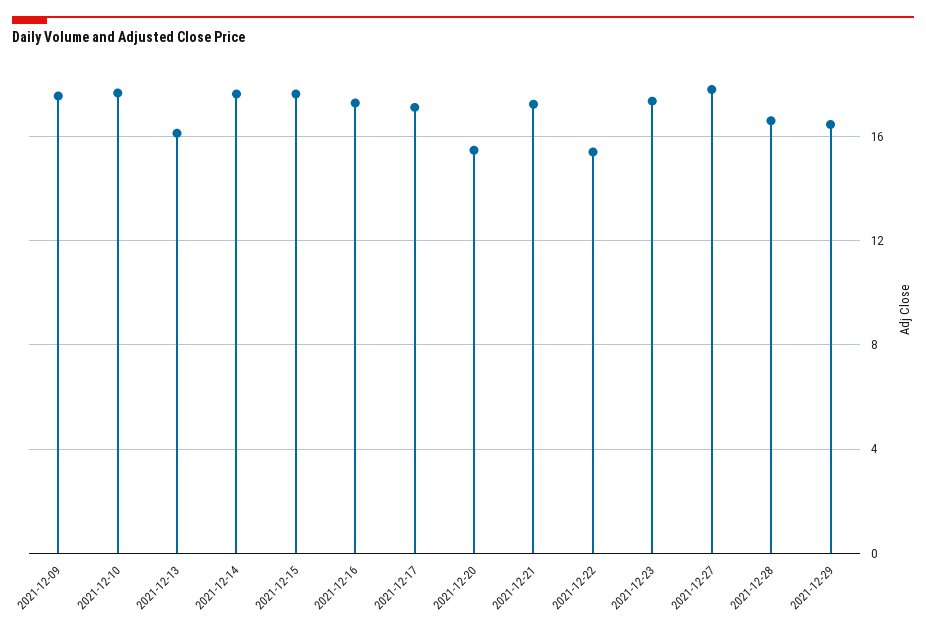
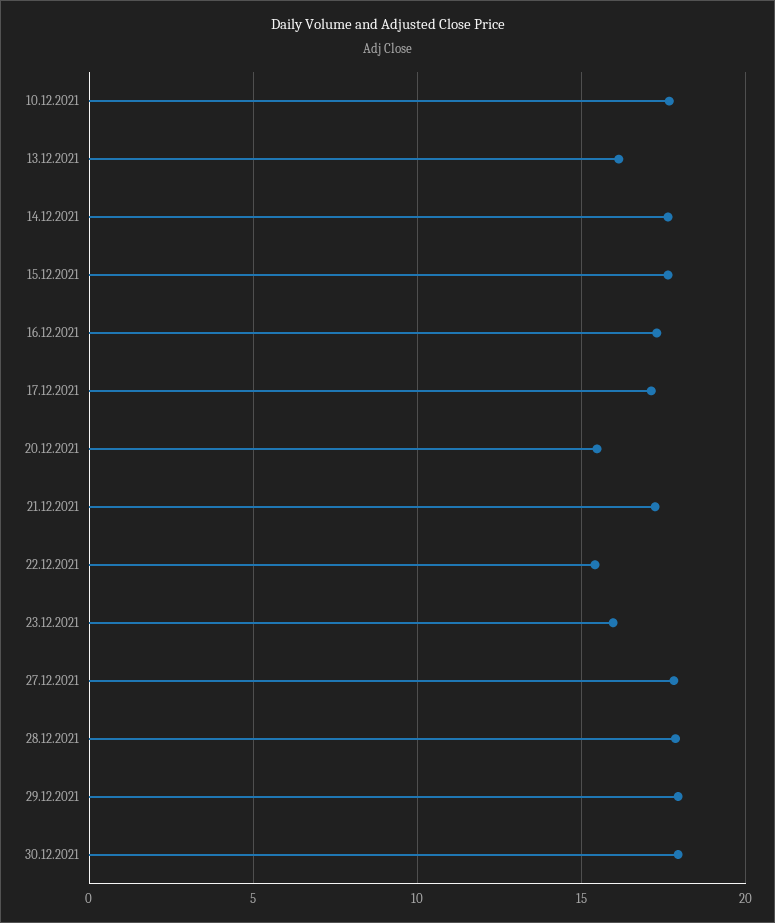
2021-12-09: 17.5 -> none
2021-12-23: 17.5 -> 16
2021-12-28: 16.5 -> 18
2021-12-29: 16.5 -> 18
30.12.2021: none -> 18

